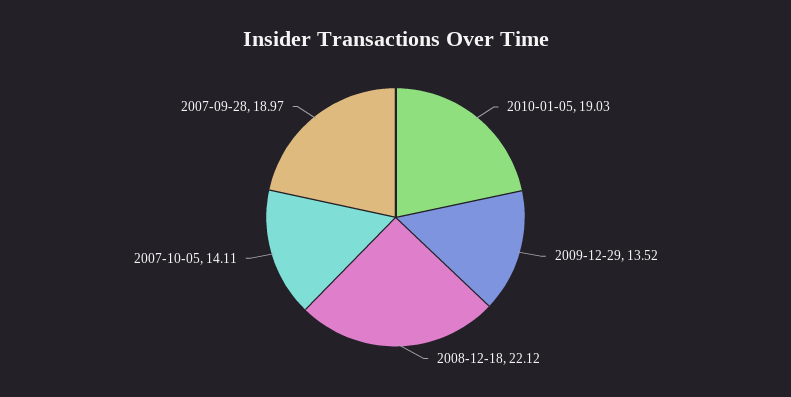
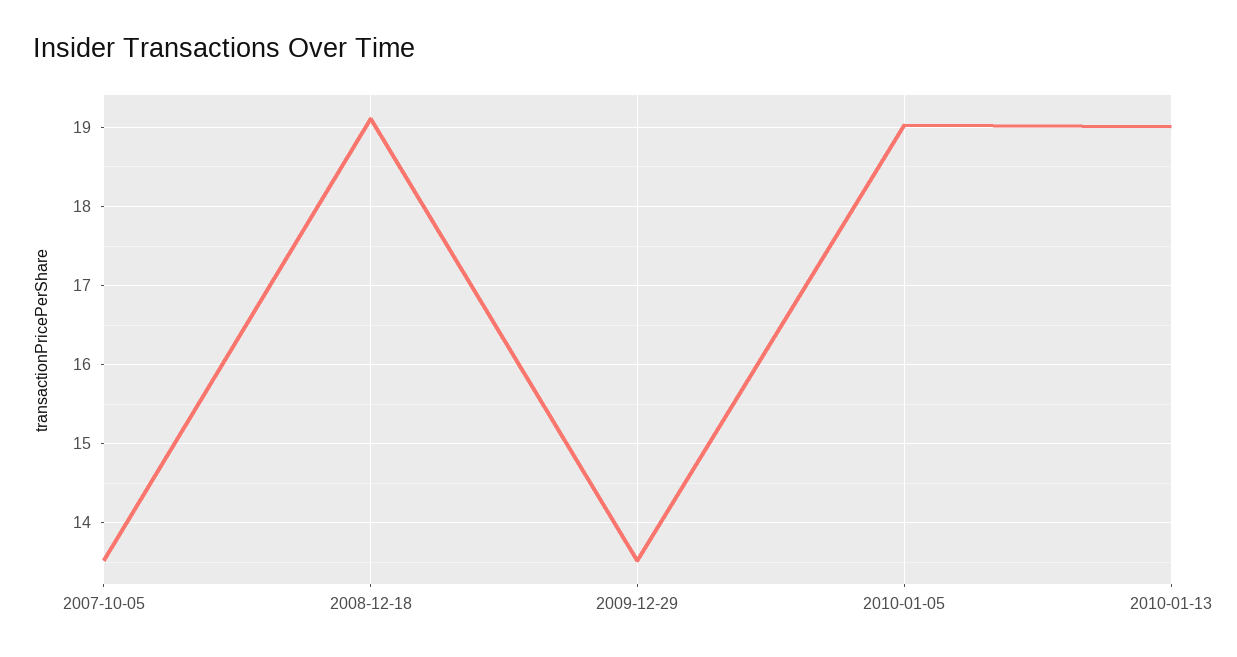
2008-12-18: 22.12 -> 19.1
2007-10-05: 14.11 -> 13.5
2007-09-28: 18.97 -> none
2010-01-13: none -> 19

